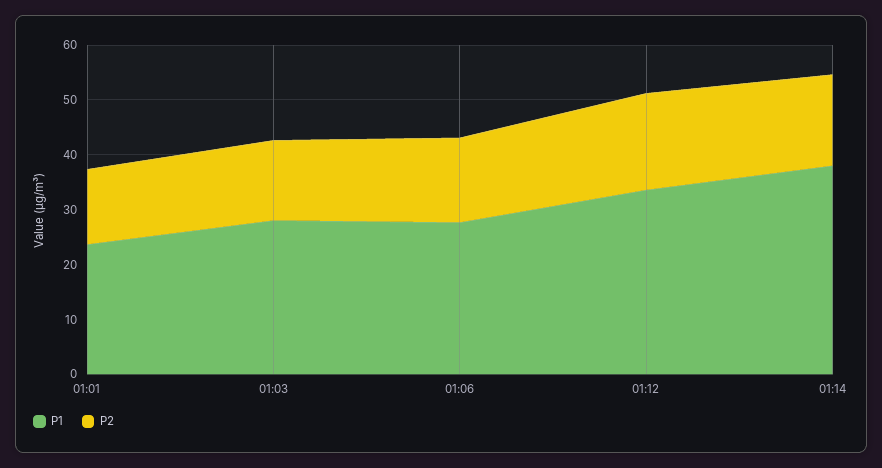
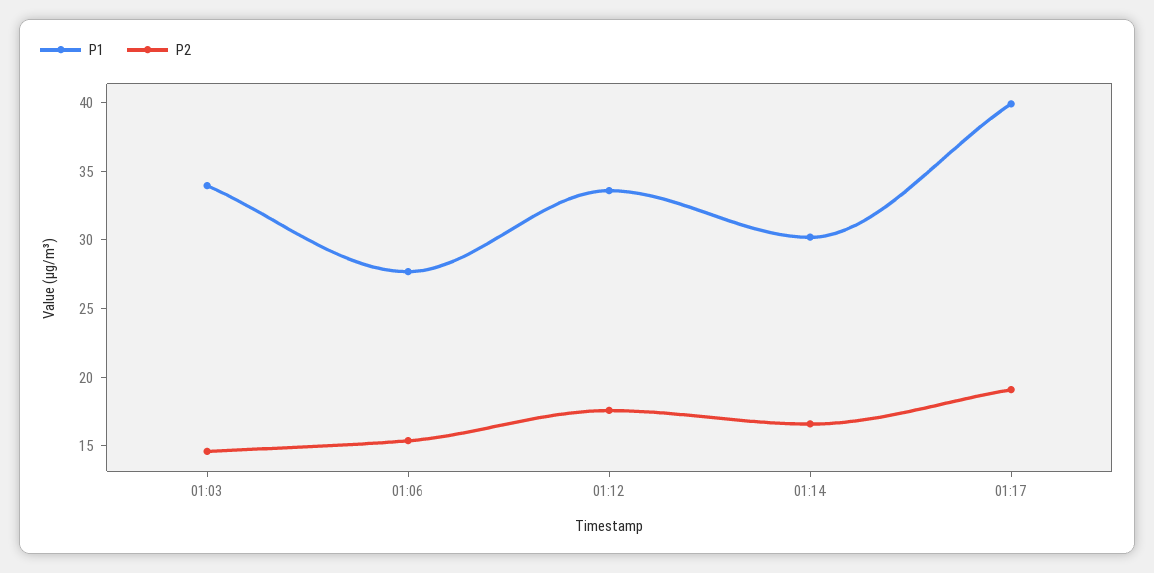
P1, 01:01: 24 -> none
P2, 01:01: 14 -> none
P1, 01:03: 28 -> 34
P1, 01:14: 38 -> 30
P1, 01:17: none -> 40
P2, 01:17: none -> 19

